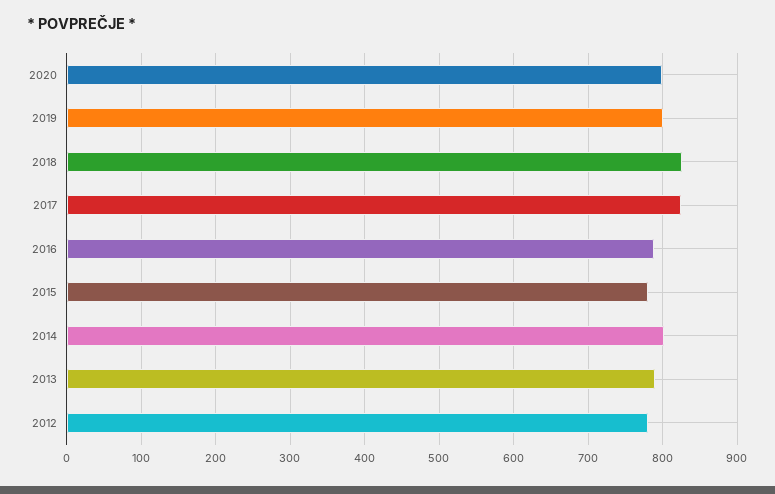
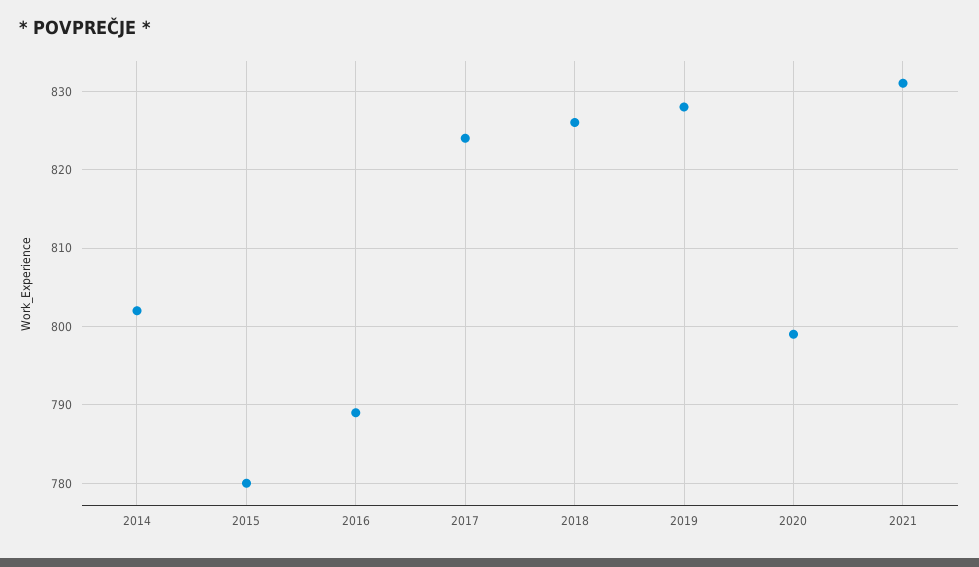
2019: 800 -> 828
2013: 790 -> none
2012: 780 -> none
2021: none -> 831

